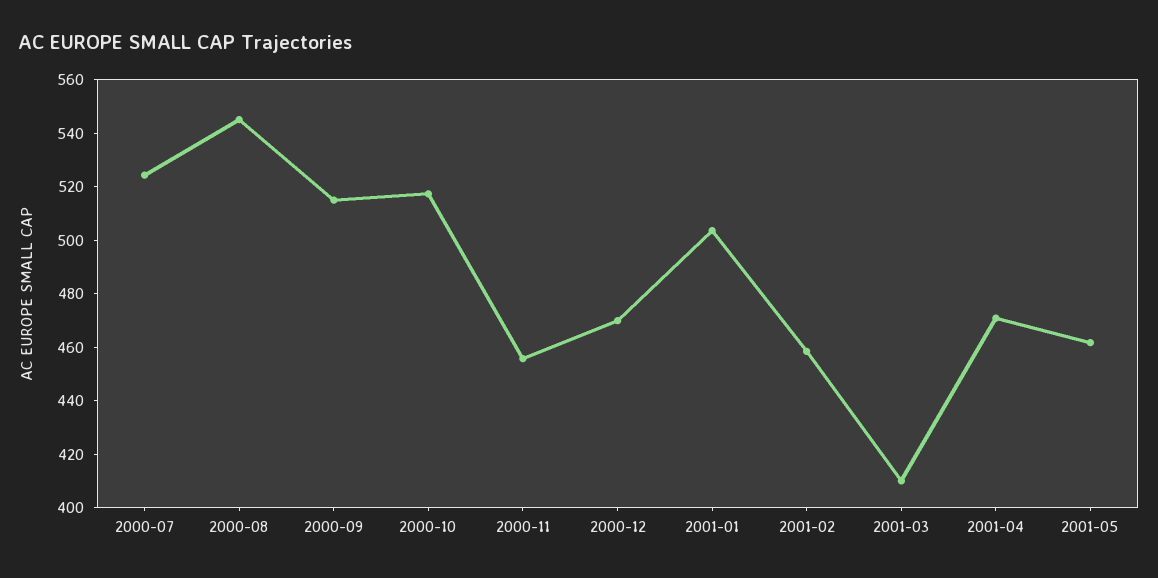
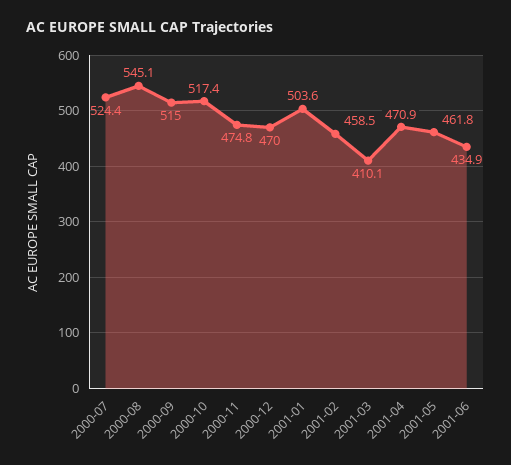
2000-11: 455 -> 474.8
2001-06: none -> 434.9

